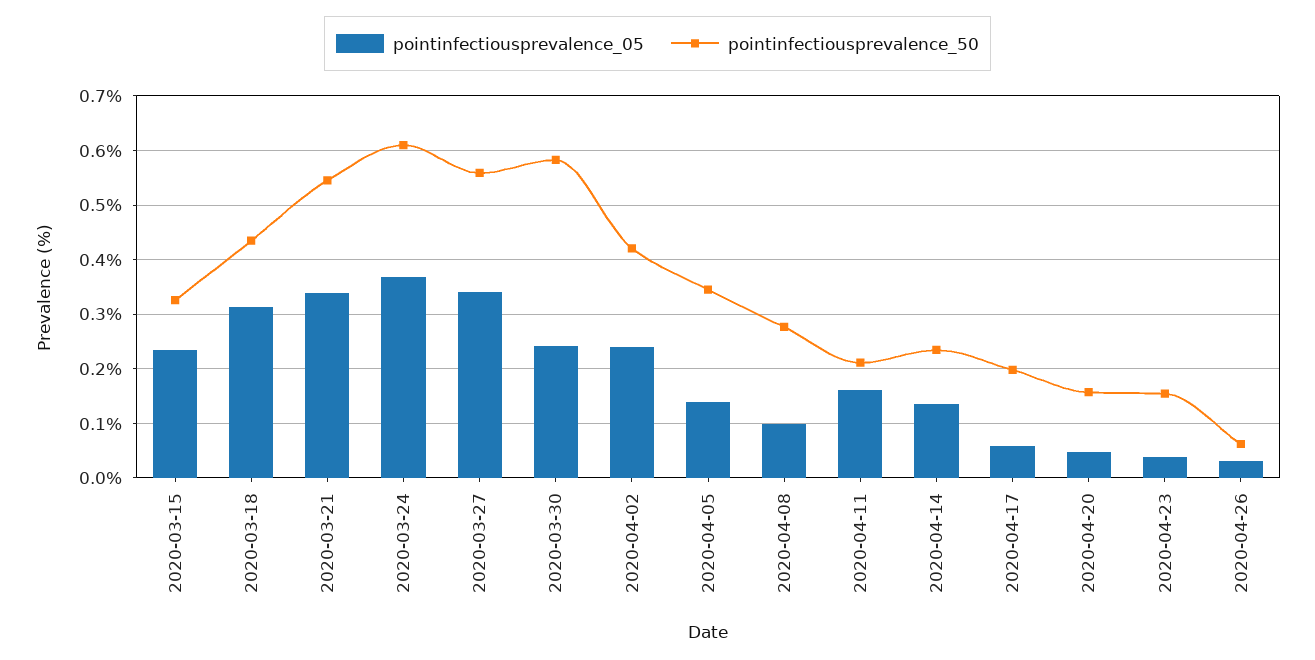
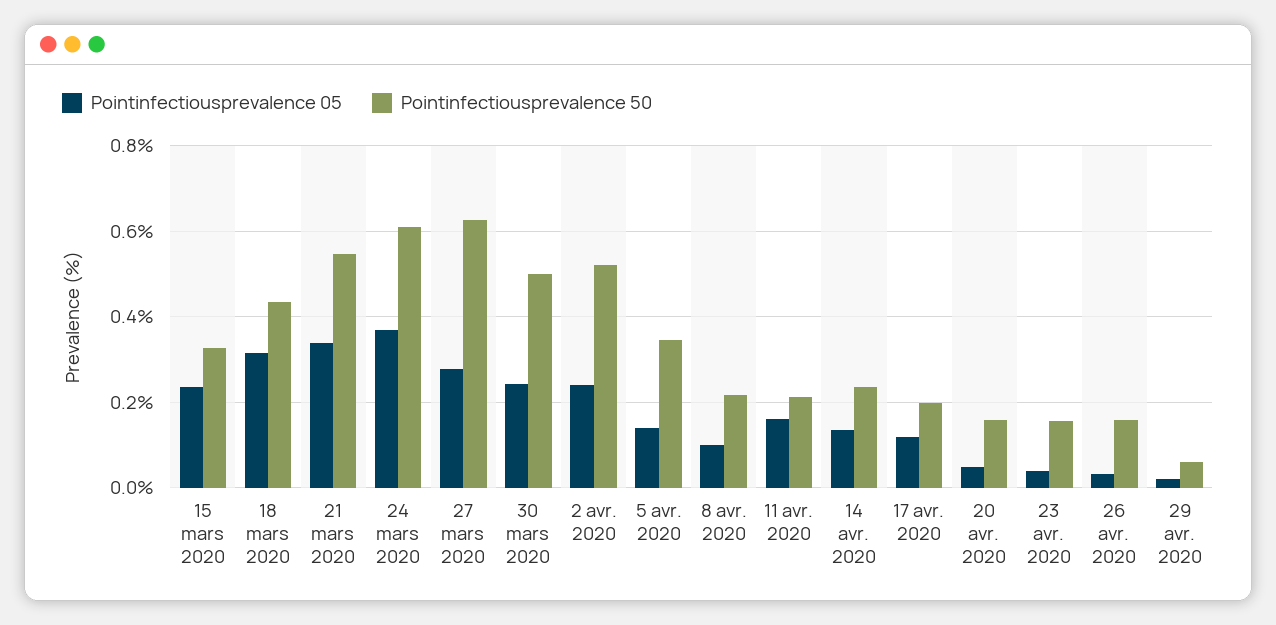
pointinfectiousprevalence_05, 2020-03-27: 0.34 -> 0.28
pointinfectiousprevalence_50, 2020-03-27: 0.56 -> 0.62
pointinfectiousprevalence_50, 2020-03-30: 0.58 -> 0.5
pointinfectiousprevalence_50, 2020-04-02: 0.42 -> 0.52
pointinfectiousprevalence_50, 2020-04-08: 0.28 -> 0.22
pointinfectiousprevalence_05, 2020-04-17: 0.06 -> 0.12
pointinfectiousprevalence_50, 2020-04-26: 0.06 -> 0.16
pointinfectiousprevalence_05, 29 avr. 2020: none -> 0.02
pointinfectiousprevalence_50, 29 avr. 2020: none -> 0.06

